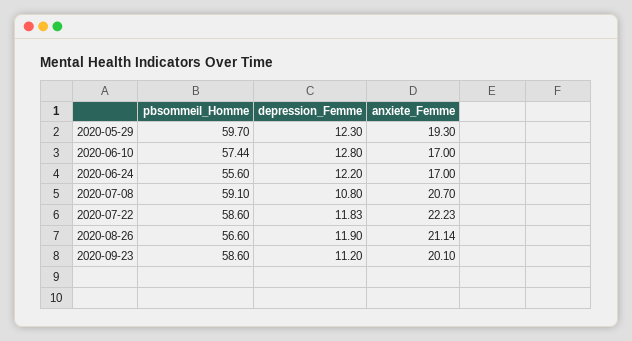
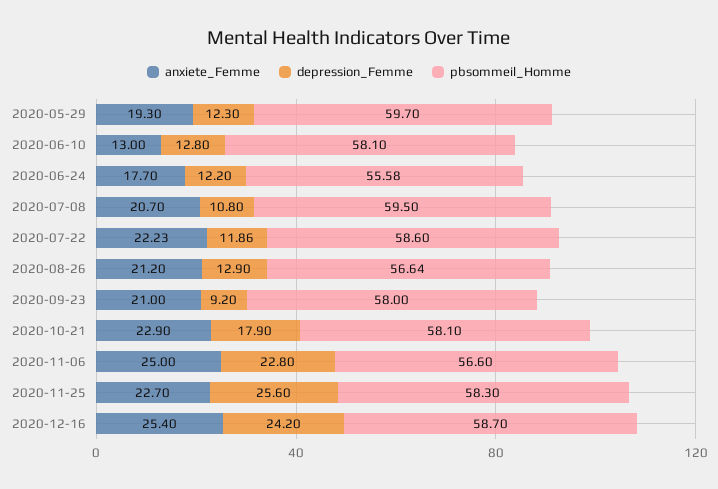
pbsommeil_Homme, 2020-06-10: 57.44 -> 58.1
anxiete_Femme, 2020-06-10: 17 -> 13
pbsommeil_Homme, 2020-06-24: 55.6 -> 55.58
anxiete_Femme, 2020-06-24: 17 -> 17.7
pbsommeil_Homme, 2020-07-08: 59.1 -> 59.5
depression_Femme, 2020-07-22: 11.83 -> 11.86
pbsommeil_Homme, 2020-08-26: 56.6 -> 56.64
depression_Femme, 2020-08-26: 11.9 -> 12.9
anxiete_Femme, 2020-08-26: 21.14 -> 21.2
pbsommeil_Homme, 2020-09-23: 58.6 -> 58
depression_Femme, 2020-09-23: 11.2 -> 9.2
anxiete_Femme, 2020-09-23: 20.1 -> 21
anxiete_Femme, 2020-10-21: none -> 22.9
depression_Femme, 2020-10-21: none -> 17.9
pbsommeil_Homme, 2020-10-21: none -> 58.1
anxiete_Femme, 2020-11-06: none -> 25
depression_Femme, 2020-11-06: none -> 22.8
pbsommeil_Homme, 2020-11-06: none -> 56.6
anxiete_Femme, 2020-11-25: none -> 22.7
depression_Femme, 2020-11-25: none -> 25.6
pbsommeil_Homme, 2020-11-25: none -> 58.3
anxiete_Femme, 2020-12-16: none -> 25.4
depression_Femme, 2020-12-16: none -> 24.2
pbsommeil_Homme, 2020-12-16: none -> 58.7

